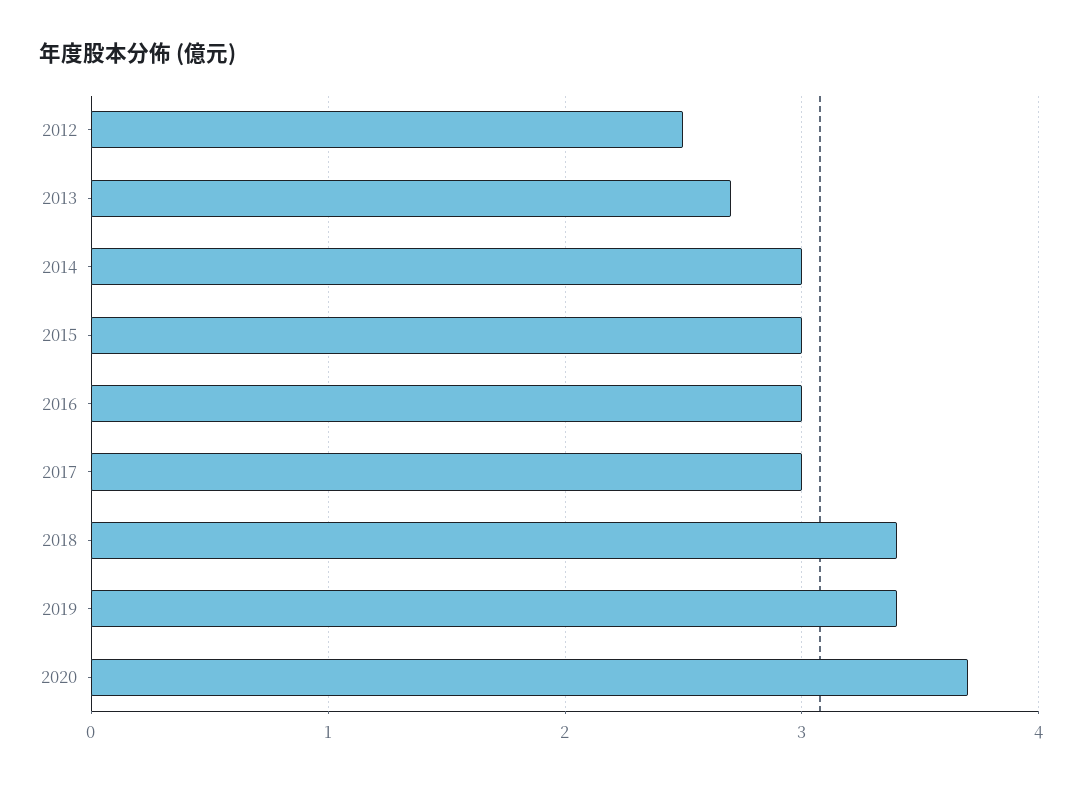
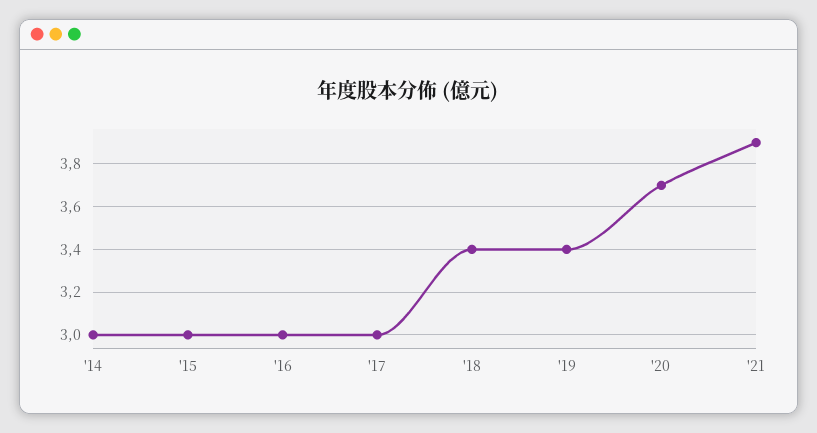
2012: 2.5 -> none
2013: 2.7 -> none
'21: none -> 3.9

